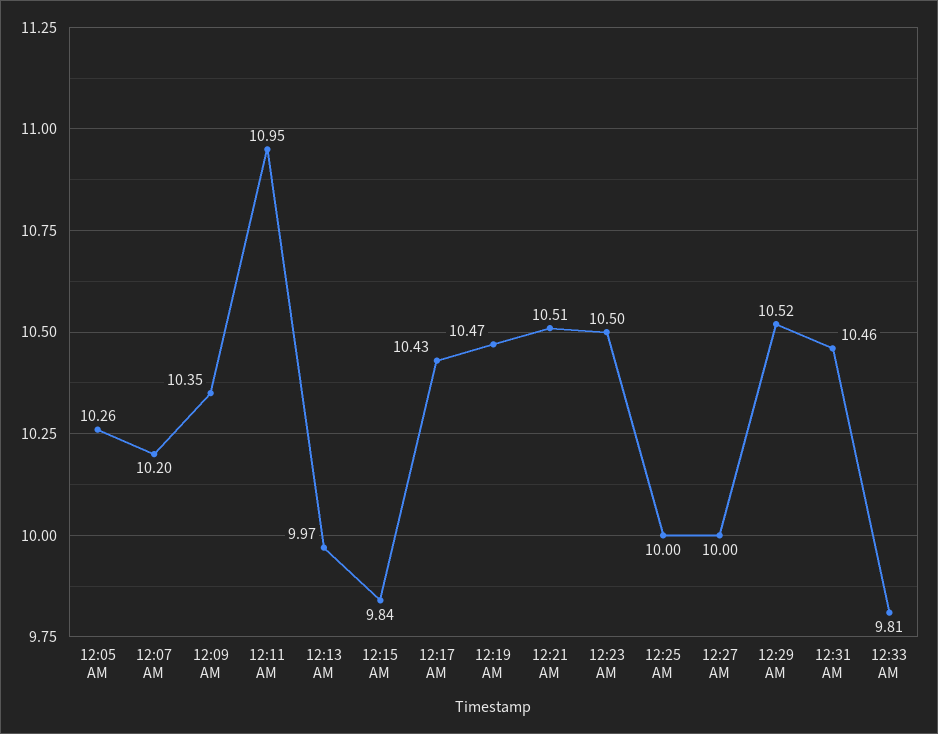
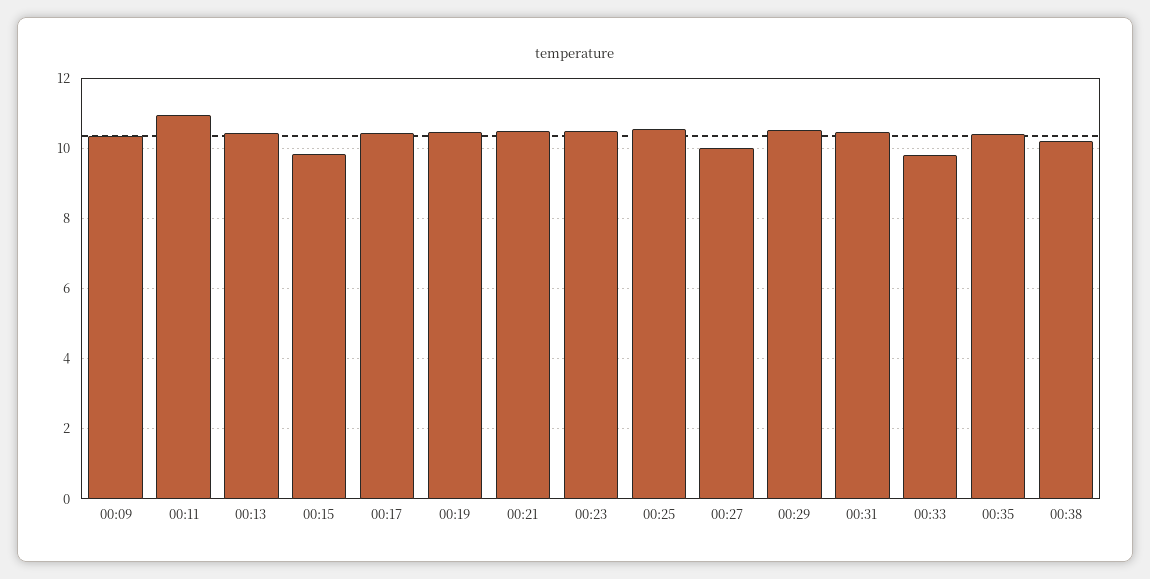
12:05 AM: 10.26 -> none
12:07 AM: 10.2 -> none
12:13 AM: 9.97 -> 10.4
12:25 AM: 10 -> 10.6
00:35: none -> 10.4
00:38: none -> 10.2

